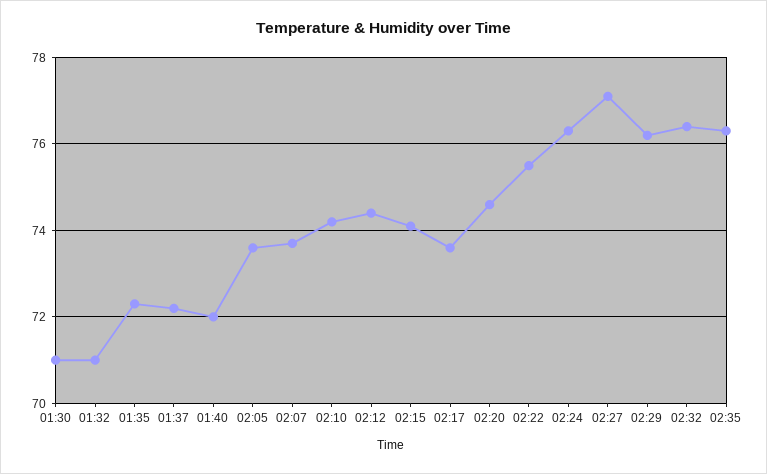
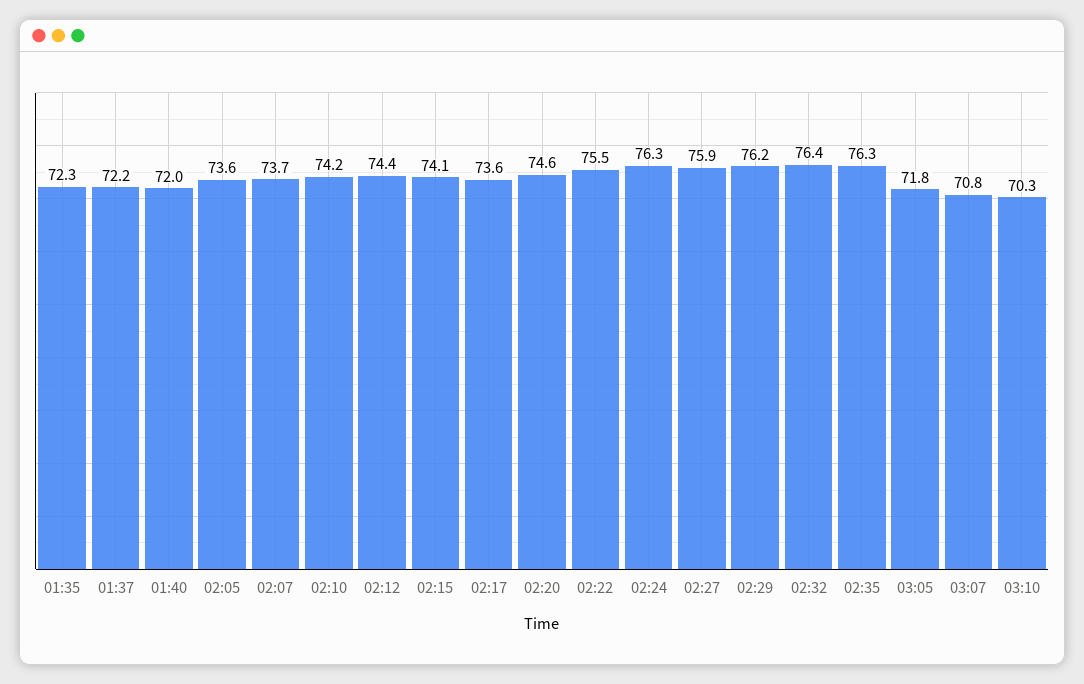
01:30: 71 -> none
01:32: 71 -> none
02:27: 77 -> 75.9
03:05: none -> 71.8
03:07: none -> 70.8
03:10: none -> 70.3

